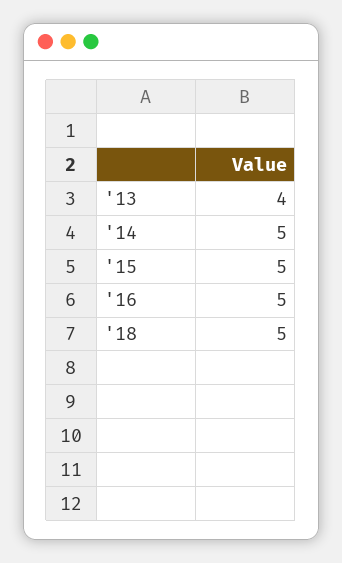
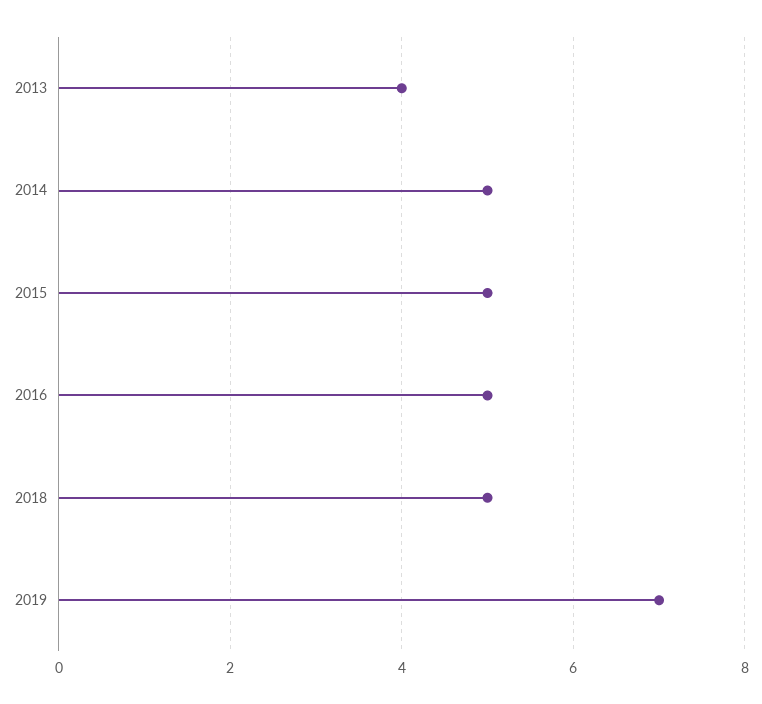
2019: none -> 7

